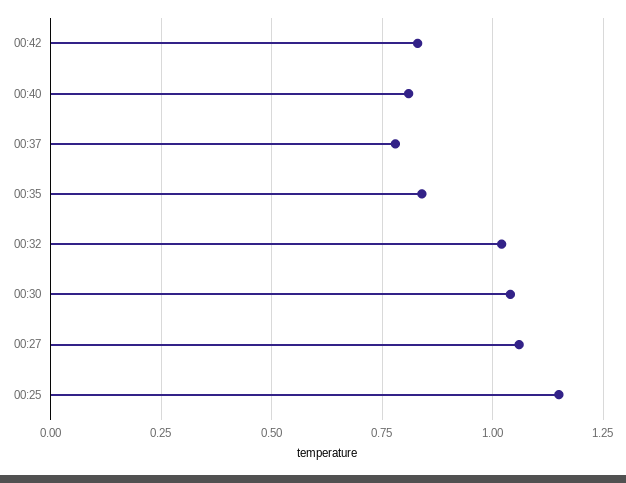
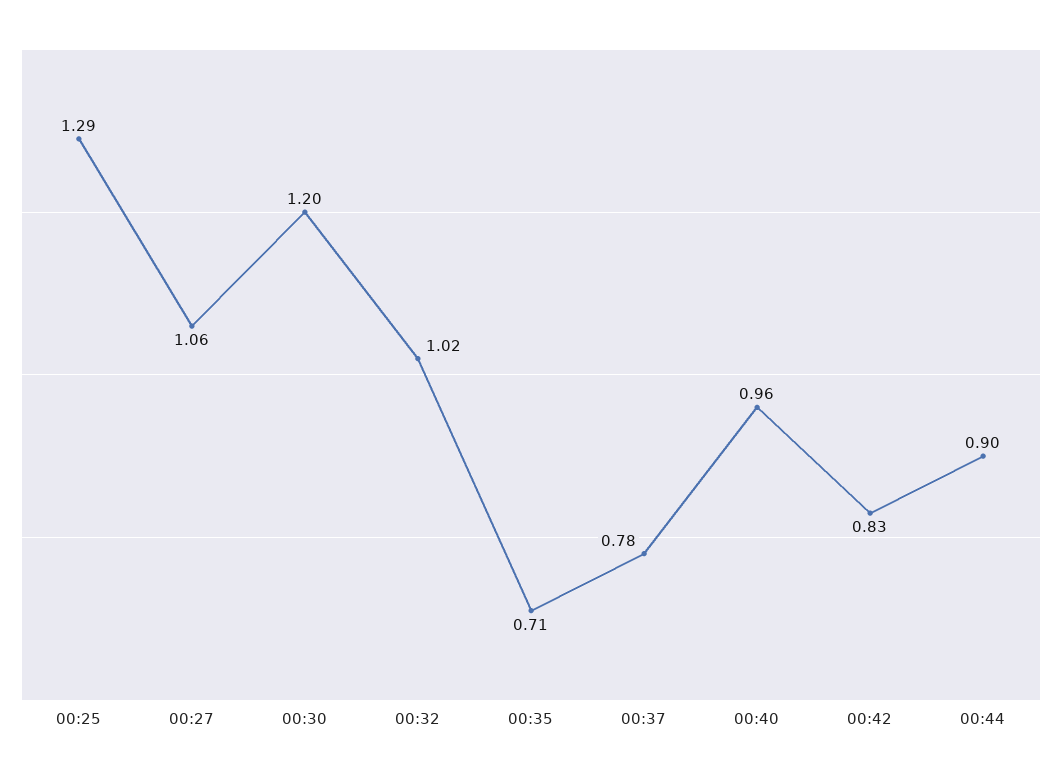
00:40: 0.8 -> 0.96
00:35: 0.85 -> 0.71
00:30: 1.05 -> 1.2
00:25: 1.15 -> 1.29
00:44: none -> 0.9

